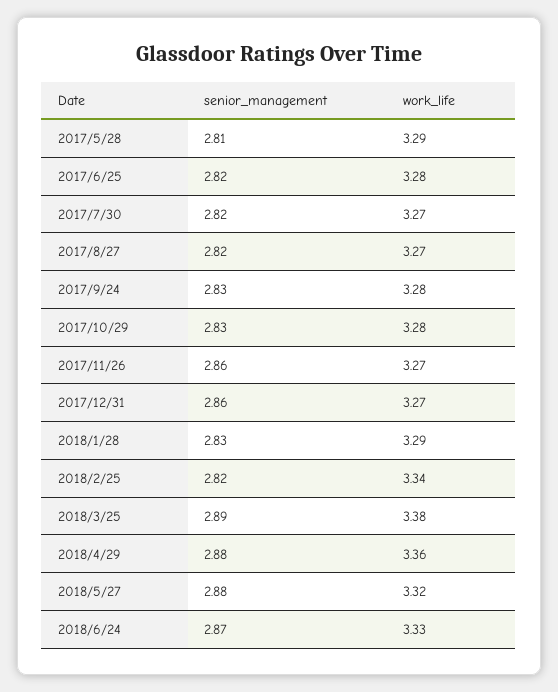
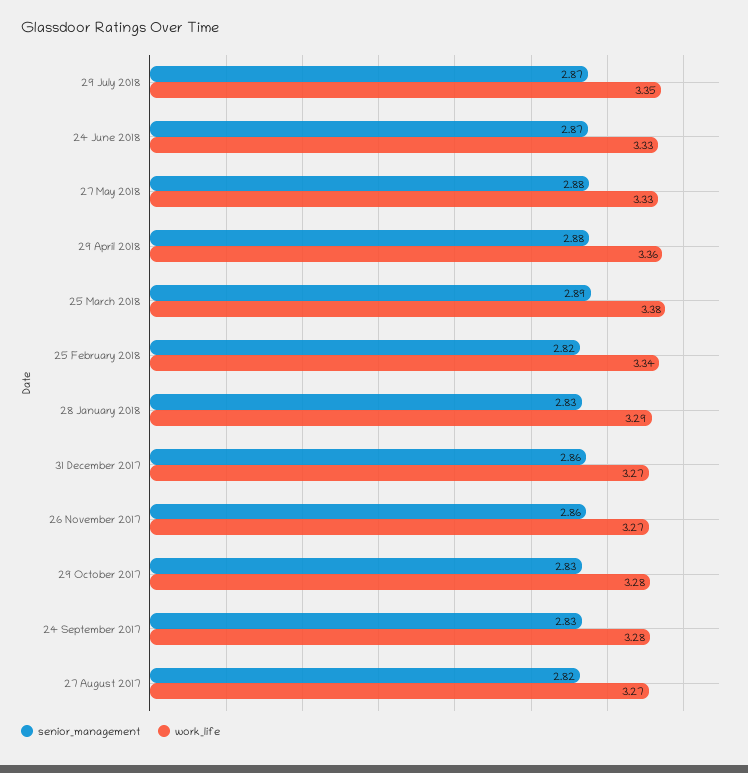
senior_management, 2017/5/28: 2.81 -> none
work_life, 2017/5/28: 3.29 -> none
senior_management, 2017/6/25: 2.82 -> none
work_life, 2017/6/25: 3.28 -> none
senior_management, 2017/7/30: 2.82 -> none
work_life, 2017/7/30: 3.27 -> none
work_life, 2018/5/27: 3.32 -> 3.33
senior_management, 29 July 2018: none -> 2.87
work_life, 29 July 2018: none -> 3.35

